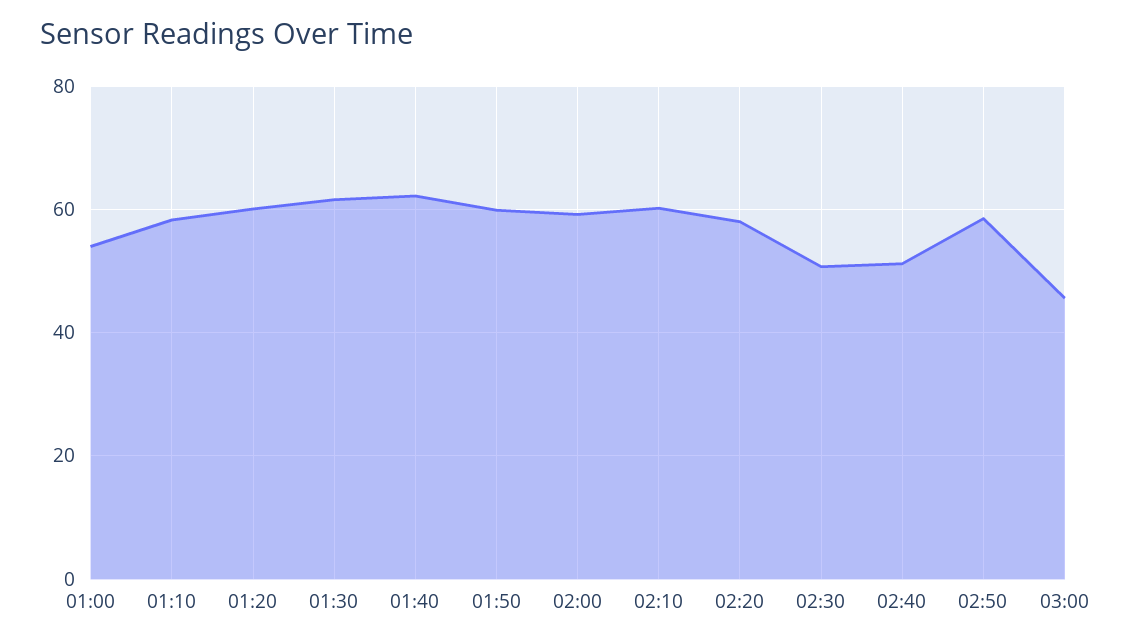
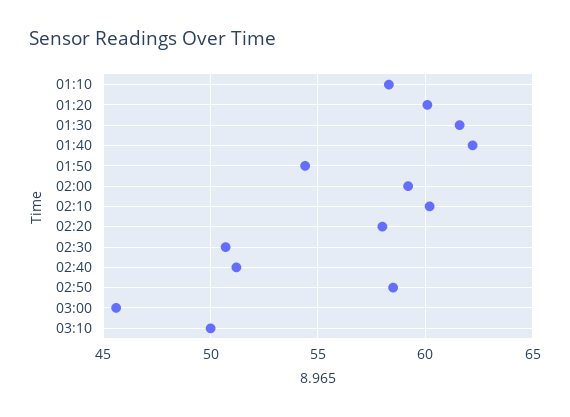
01:00: 54 -> none
01:50: 60 -> 54.5
03:10: none -> 50

